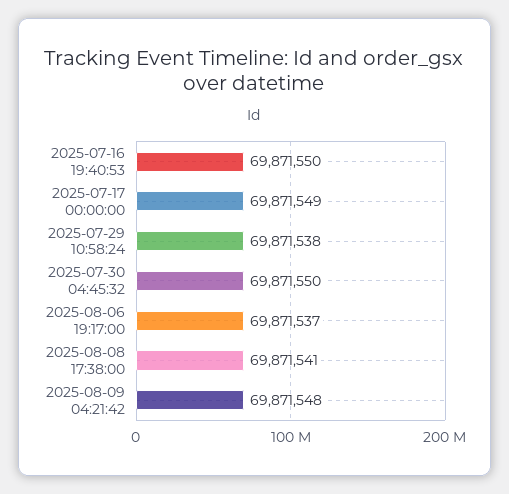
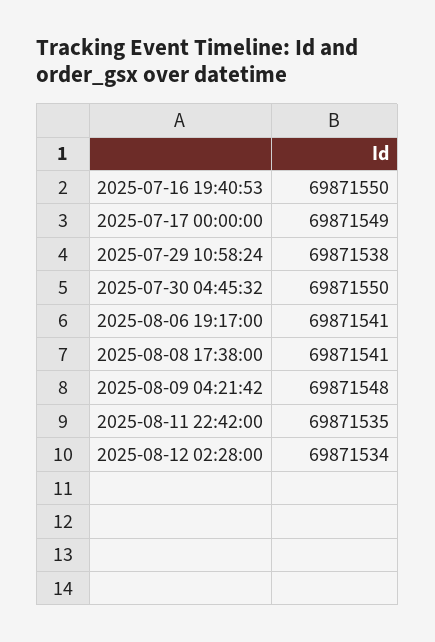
2025-08-06 19:17:00: 69871537 -> 69871541
2025-08-11 22:42:00: none -> 69871535
2025-08-12 02:28:00: none -> 69871534

